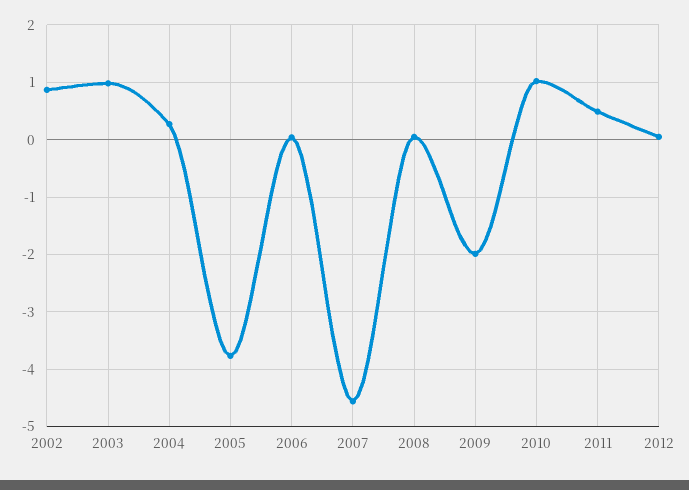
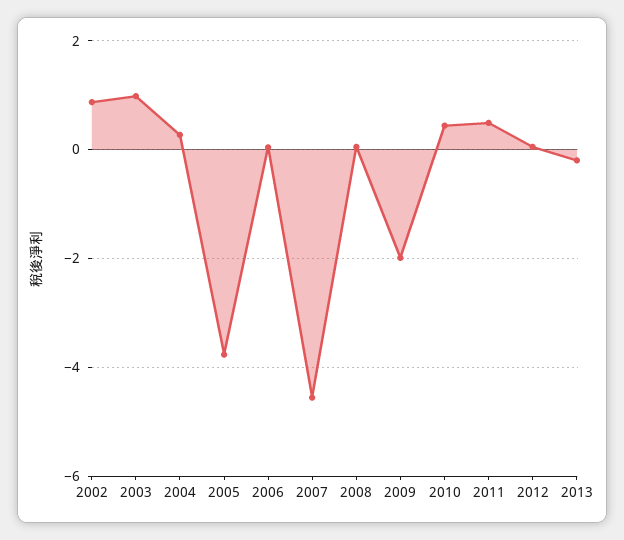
2010: 1 -> 0.4
2013: none -> -0.2

